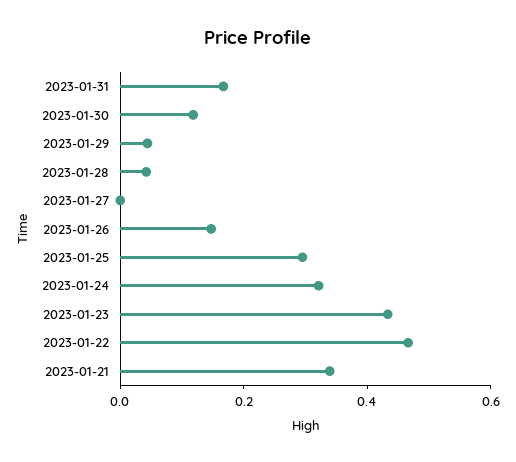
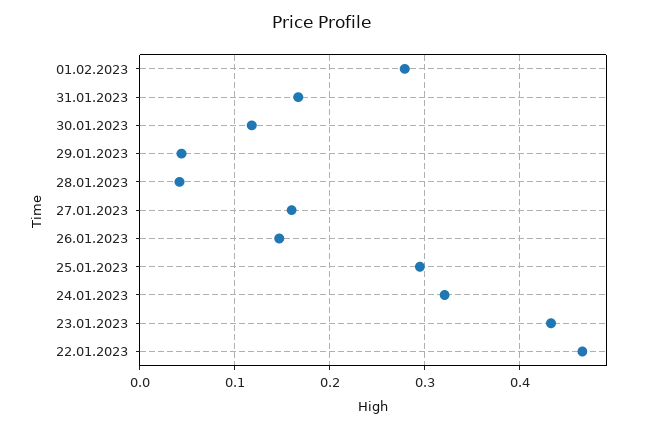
2023-01-27: 0 -> 0.16
2023-01-21: 0.35 -> none
01.02.2023: none -> 0.28

